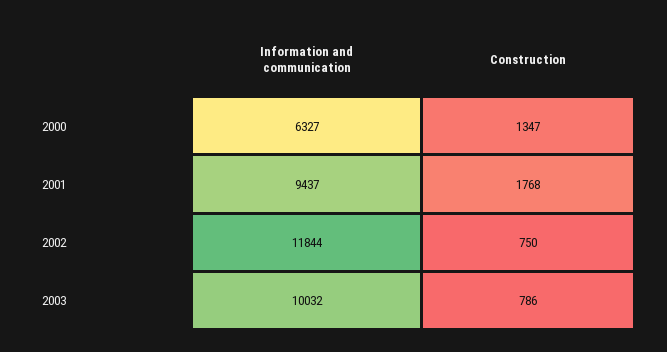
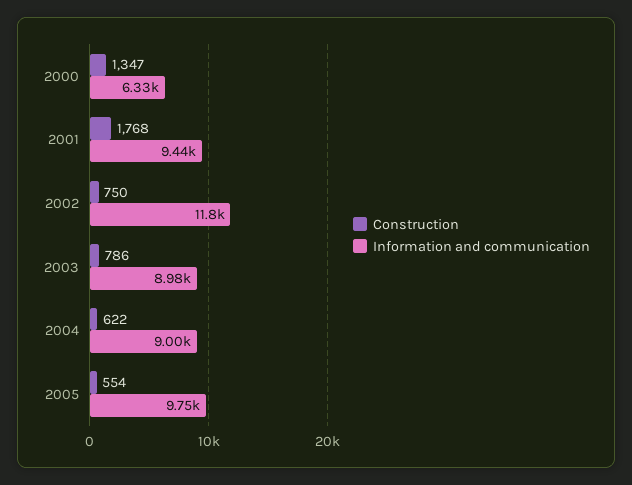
Information and communication, 2003: 10032 -> 8980
Construction, 2004: none -> 622
Information and communication, 2004: none -> 9000
Construction, 2005: none -> 554
Information and communication, 2005: none -> 9750

